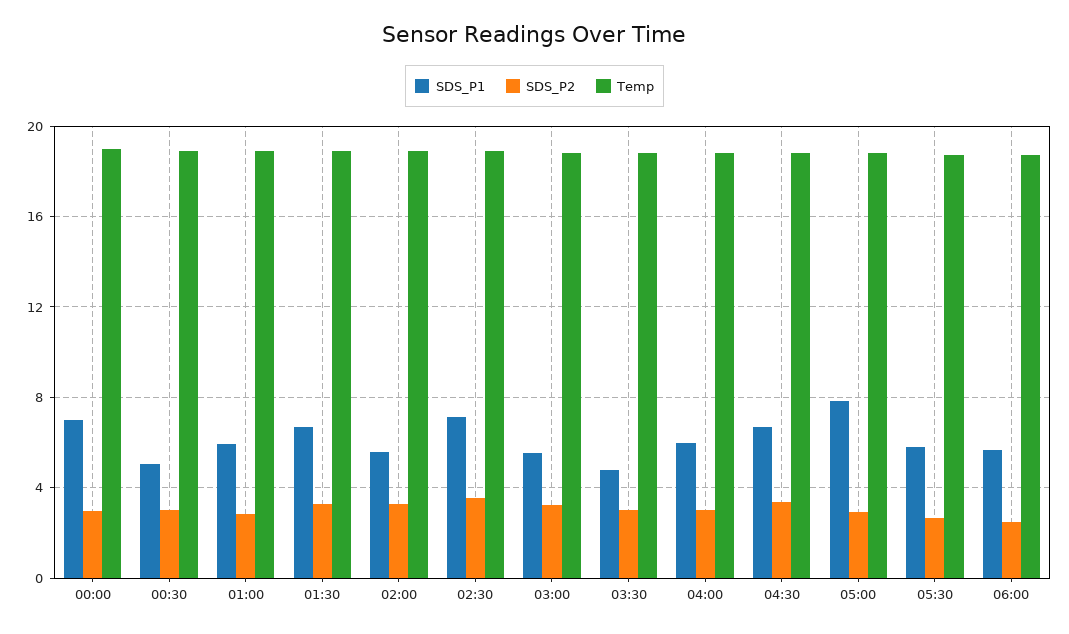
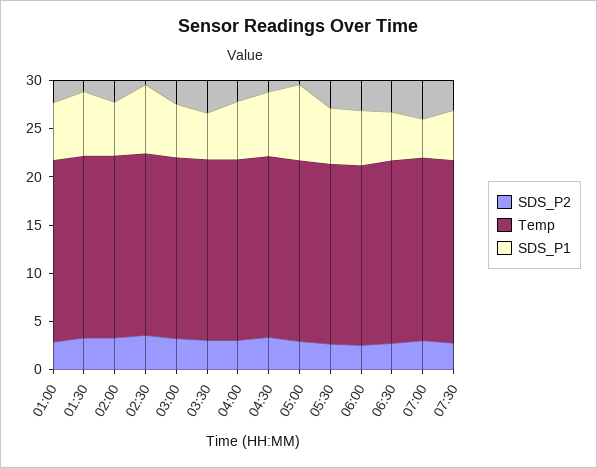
SDS_P1, 00:00: 7 -> none
SDS_P2, 00:00: 3 -> none
Temp, 00:00: 19 -> none
SDS_P1, 00:30: 5 -> none
SDS_P2, 00:30: 3 -> none
Temp, 00:30: 19 -> none
SDS_P2, 06:30: none -> 3
Temp, 06:30: none -> 19
SDS_P1, 06:30: none -> 5
SDS_P2, 07:00: none -> 3
Temp, 07:00: none -> 19
SDS_P1, 07:00: none -> 4
SDS_P2, 07:30: none -> 3
Temp, 07:30: none -> 19
SDS_P1, 07:30: none -> 5

